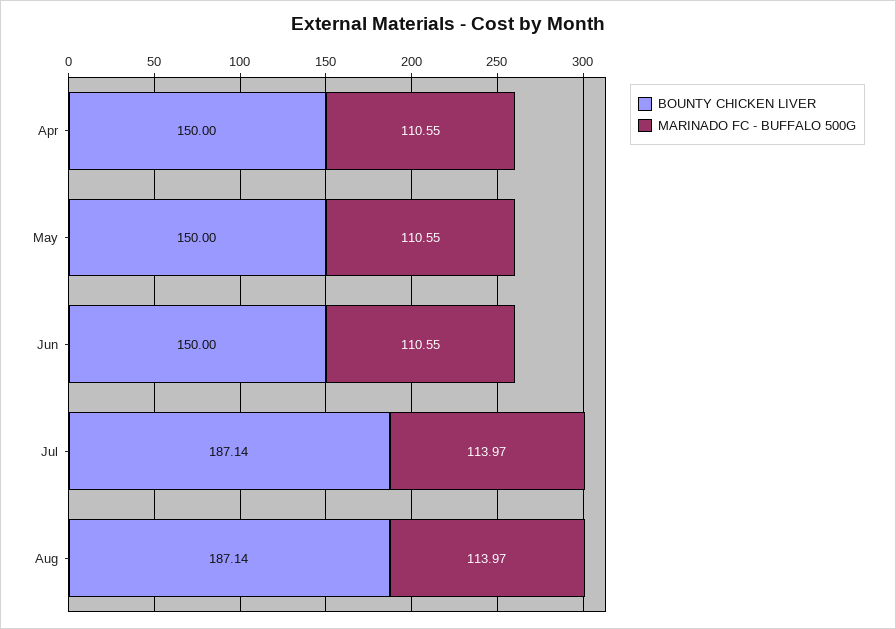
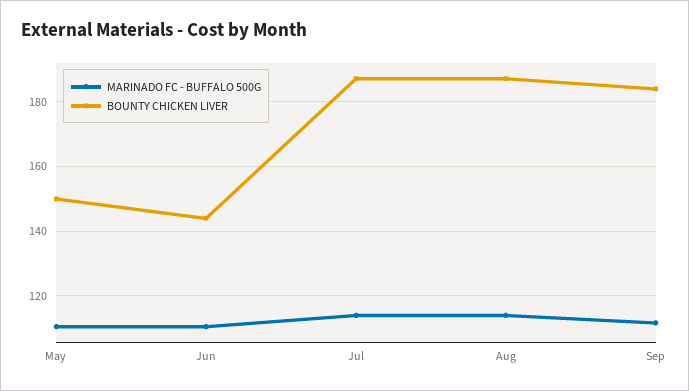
BOUNTY CHICKEN LIVER, Apr: 150 -> none
MARINADO FC - BUFFALO 500G, Apr: 110.55 -> none
BOUNTY CHICKEN LIVER, Jun: 150 -> 144
MARINADO FC - BUFFALO 500G, Sep: none -> 112
BOUNTY CHICKEN LIVER, Sep: none -> 184

